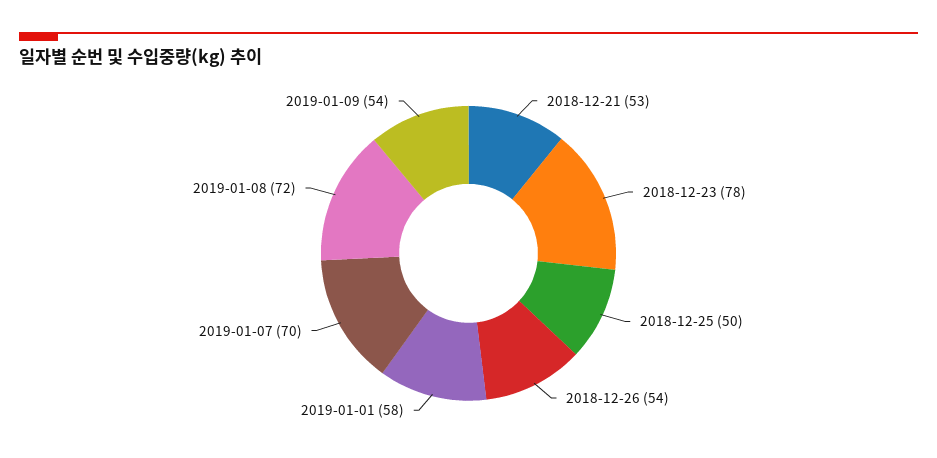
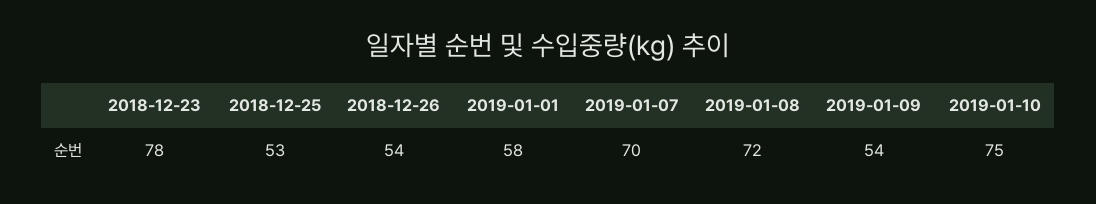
2018-12-21: 53 -> none
2018-12-25: 50 -> 53
2019-01-10: none -> 75

